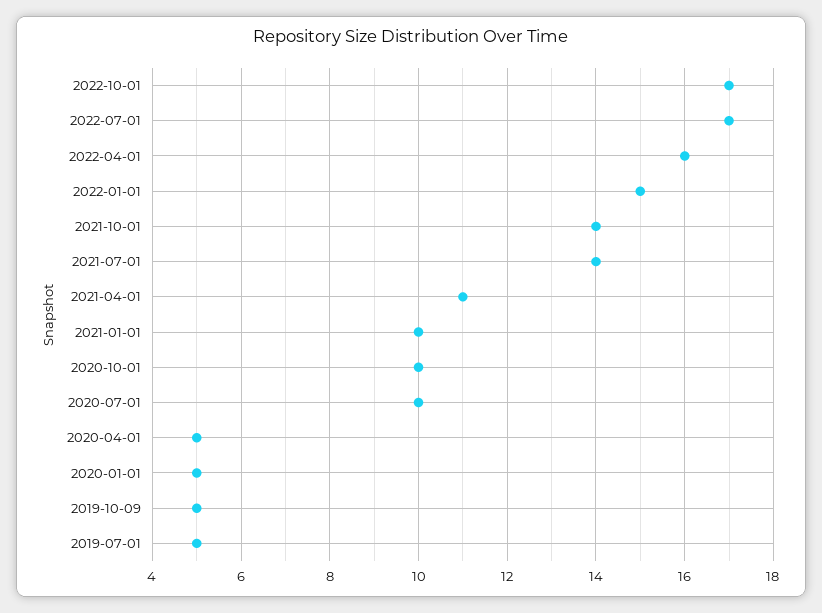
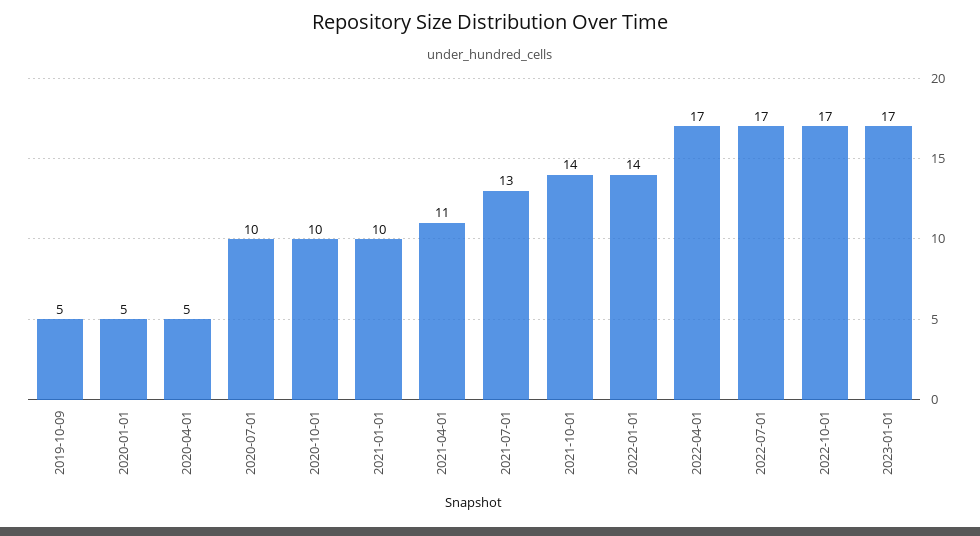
2022-04-01: 16 -> 17
2022-01-01: 15 -> 14
2021-07-01: 14 -> 13
2019-07-01: 5 -> none
2023-01-01: none -> 17

